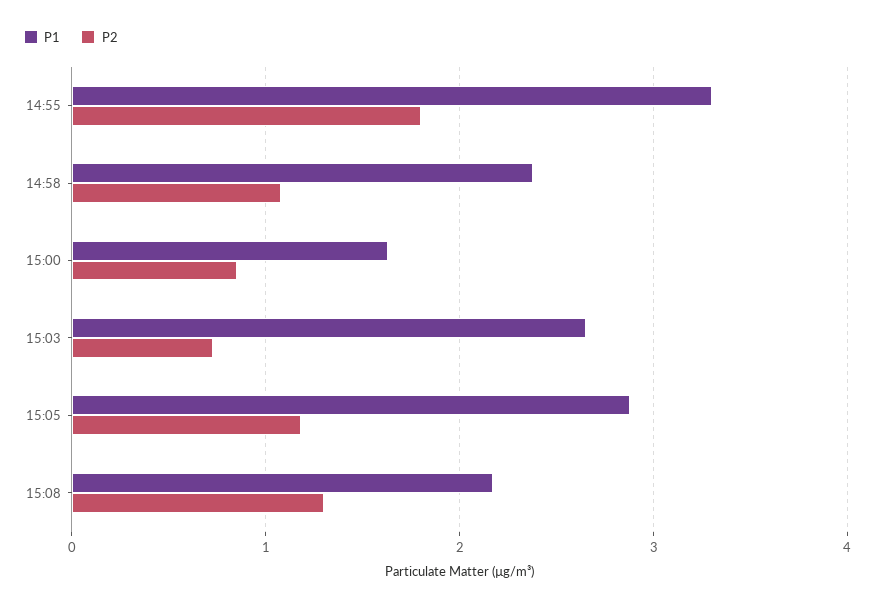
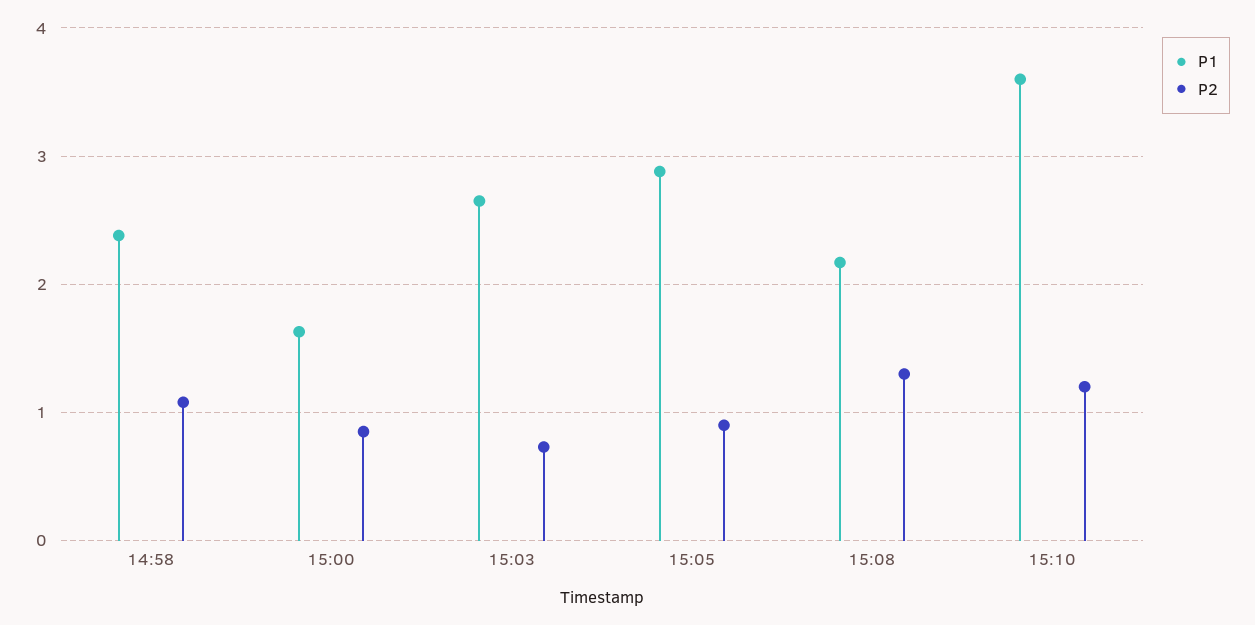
P1, 14:55: 3.3 -> none
P2, 14:55: 1.8 -> none
P2, 15:05: 1.2 -> 0.9
P1, 15:10: none -> 3.6
P2, 15:10: none -> 1.2

